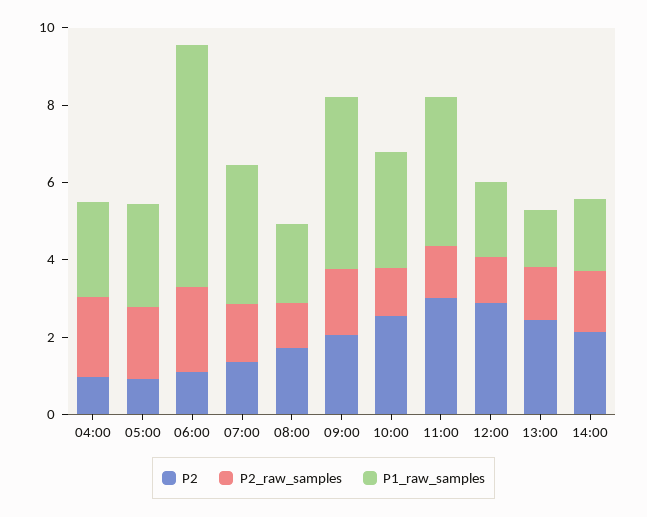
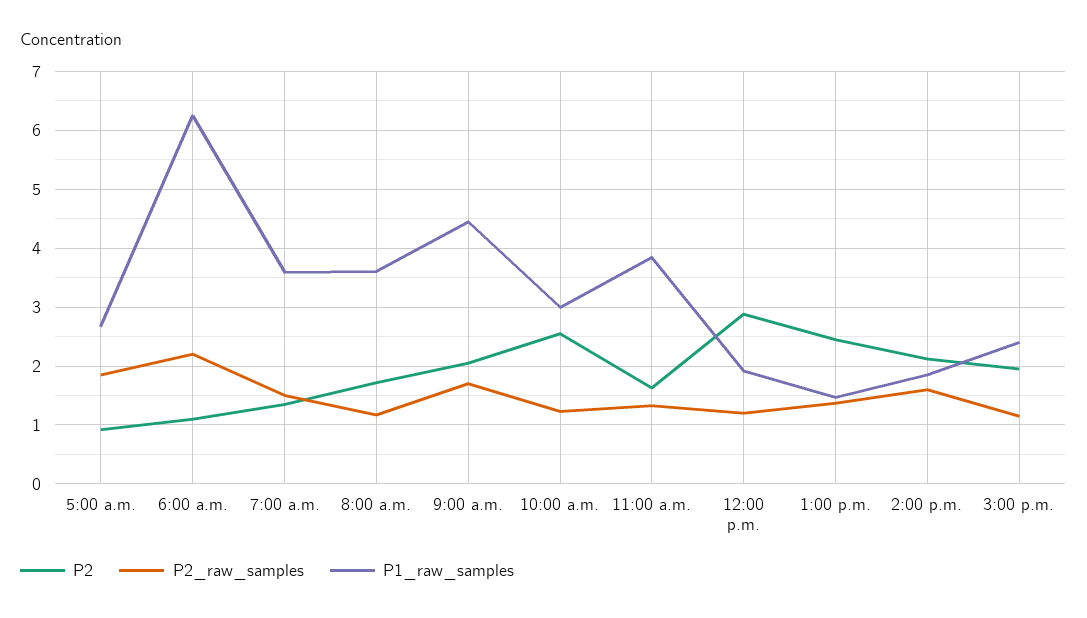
P2, 04:00: 1 -> none
P2_raw_samples, 04:00: 2 -> none
P1_raw_samples, 04:00: 2.5 -> none
P1_raw_samples, 08:00: 2 -> 3.6
P2, 11:00: 3 -> 1.6
P2, 3:00 p.m.: none -> 2
P2_raw_samples, 3:00 p.m.: none -> 1.2
P1_raw_samples, 3:00 p.m.: none -> 2.4

